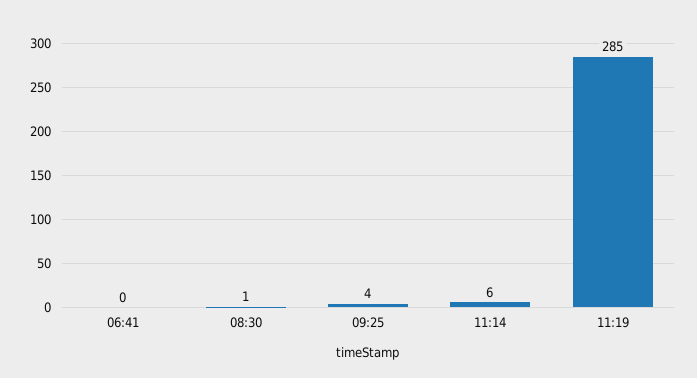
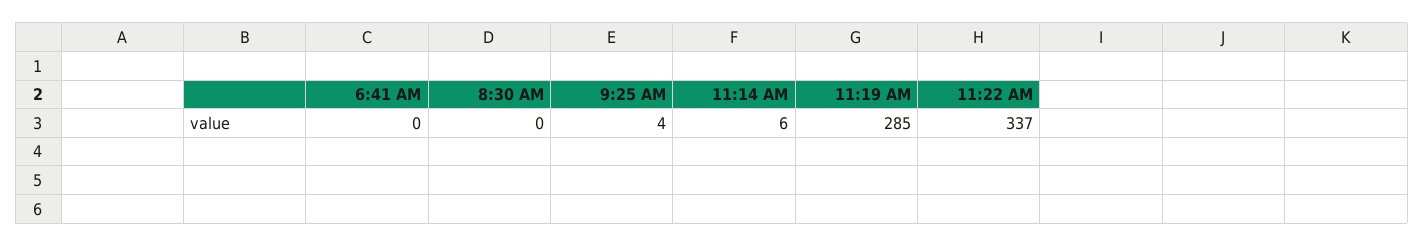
08:30: 1 -> 0
11:22 AM: none -> 337

